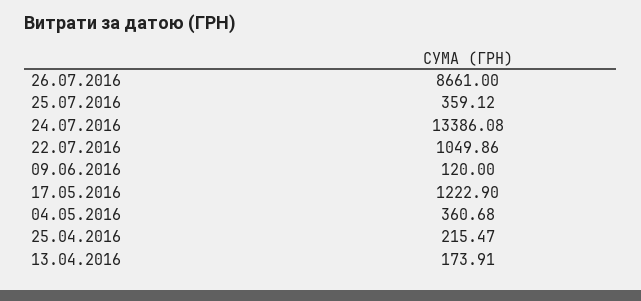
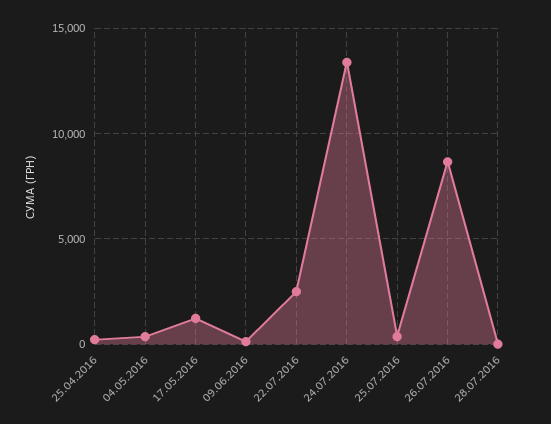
22.07.2016: 1049.86 -> 2500
13.04.2016: 173.91 -> none
28.07.2016: none -> 0

